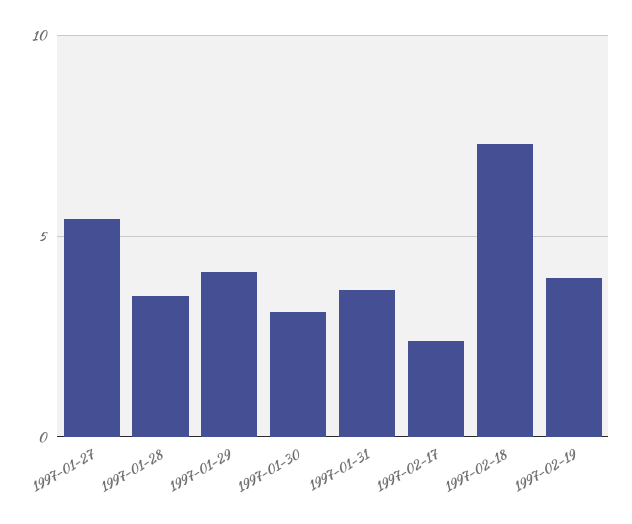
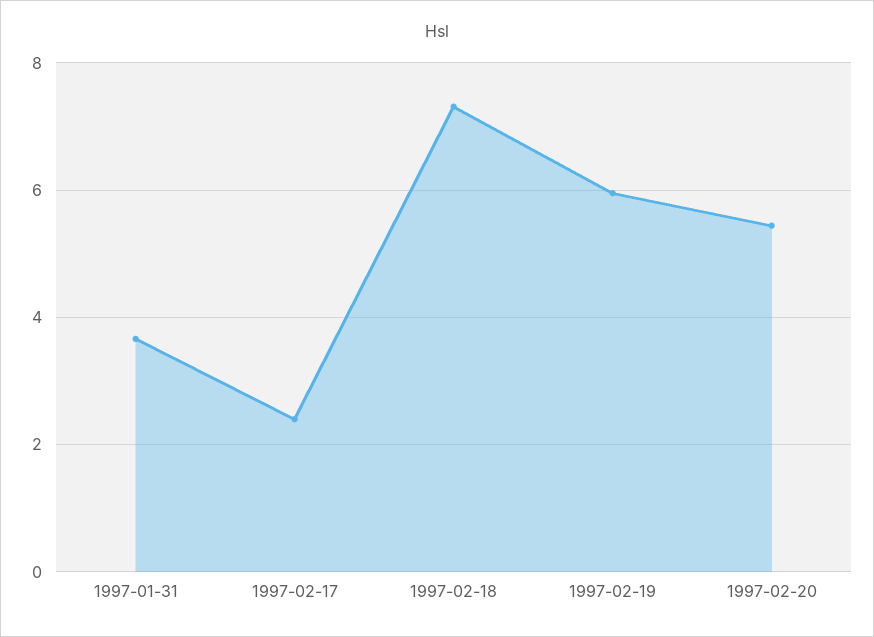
1997-01-27: 5.5 -> none
1997-01-28: 3.5 -> none
1997-01-29: 4 -> none
1997-01-30: 3 -> none
1997-02-19: 4 -> 6
1997-02-20: none -> 5.4

